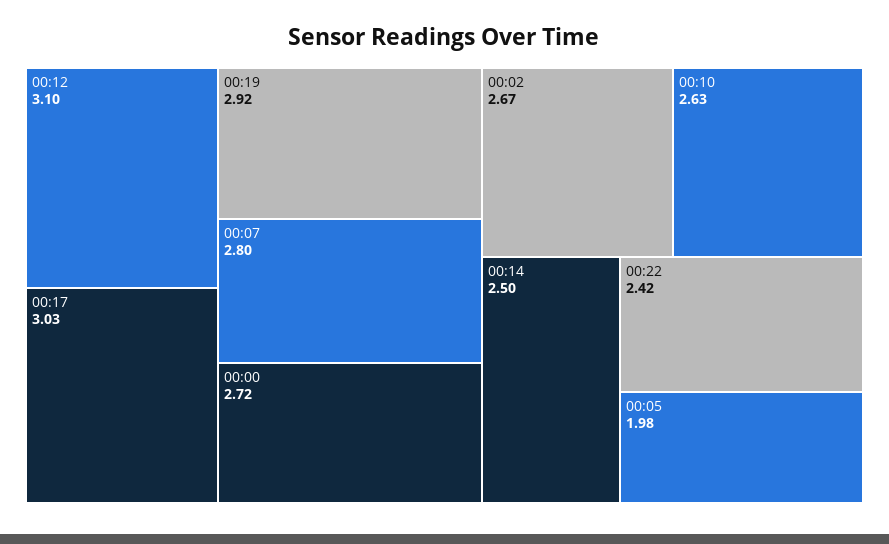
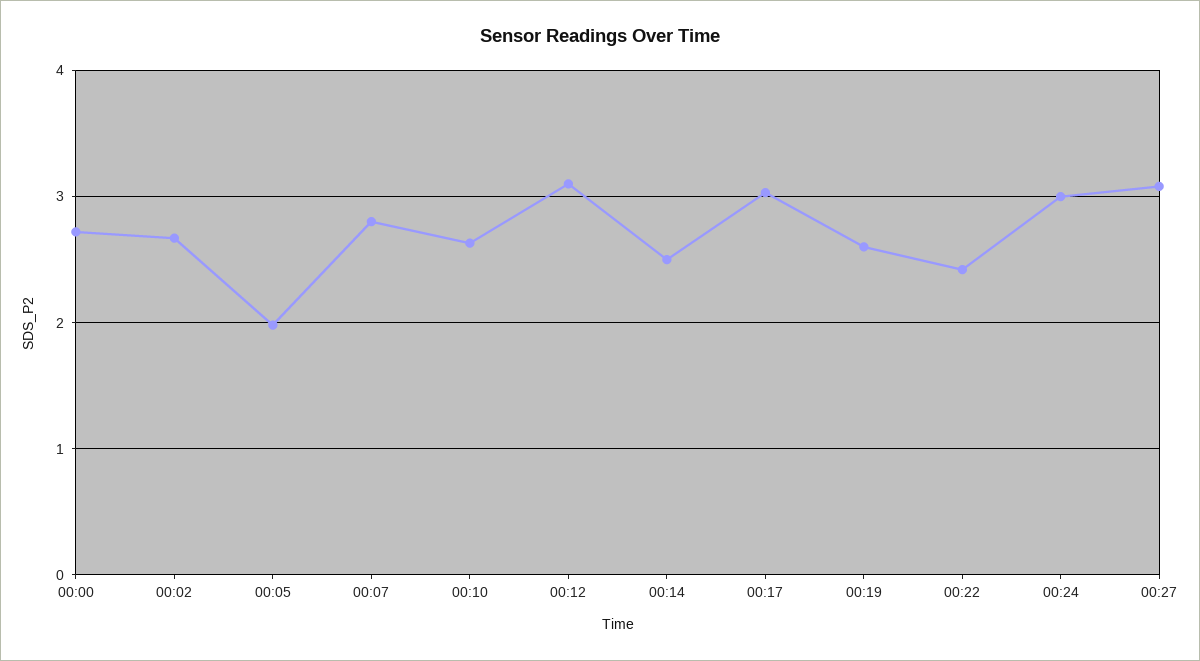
00:19: 2.92 -> 2.6
00:24: none -> 3
00:27: none -> 3.1

